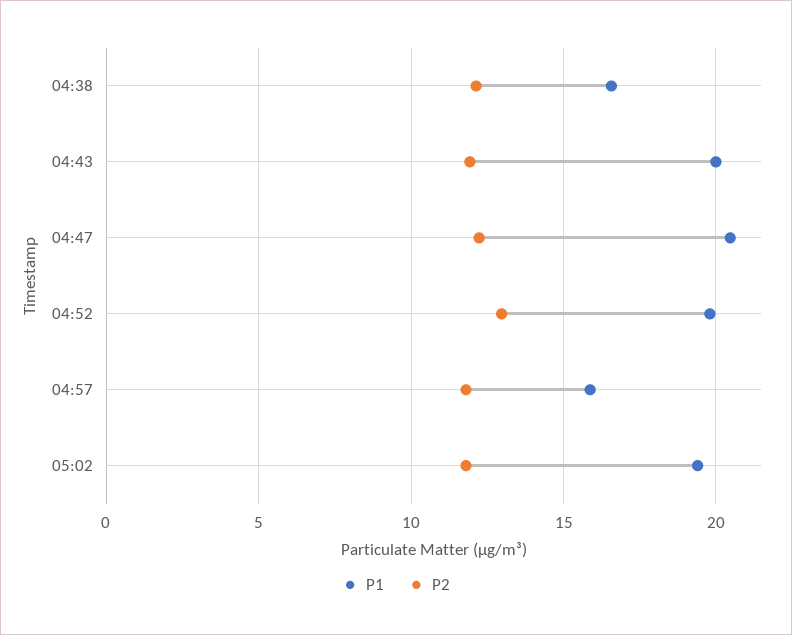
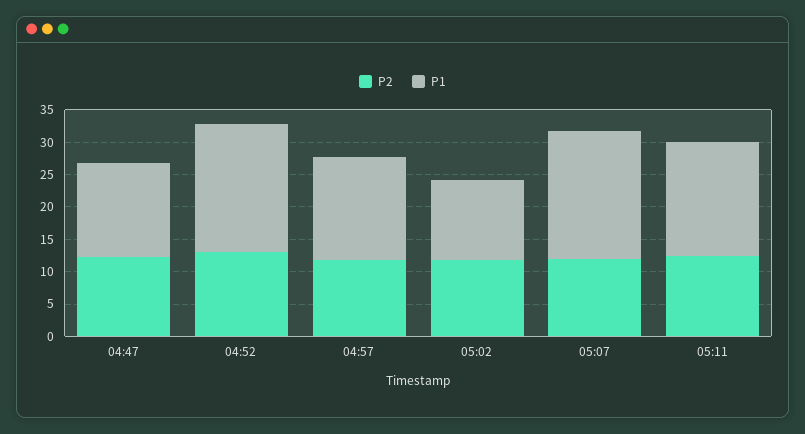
P1, 04:38: 16.5 -> none
P2, 04:38: 12 -> none
P1, 04:43: 20 -> none
P2, 04:43: 12 -> none
P1, 04:47: 20.5 -> 15
P1, 05:02: 19.5 -> 12.5
P2, 05:07: none -> 12.5
P1, 05:07: none -> 20
P2, 05:11: none -> 12.5
P1, 05:11: none -> 17.5

